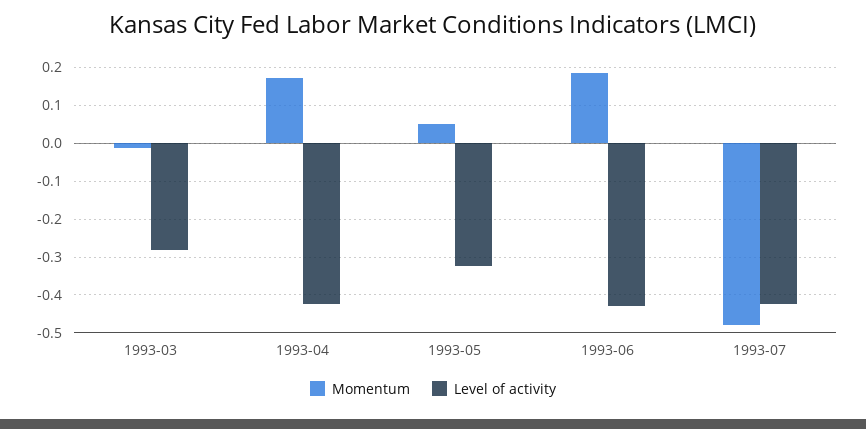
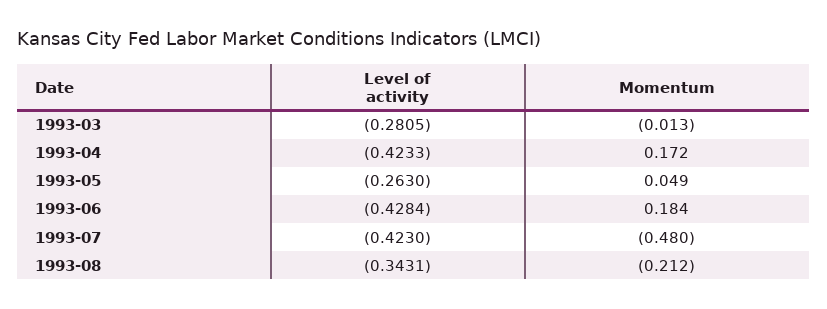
Level of activity, 1993-05: -0.32 -> -0.263
Level of activity, 1993-08: none -> -0.3431
Momentum, 1993-08: none -> -0.212

